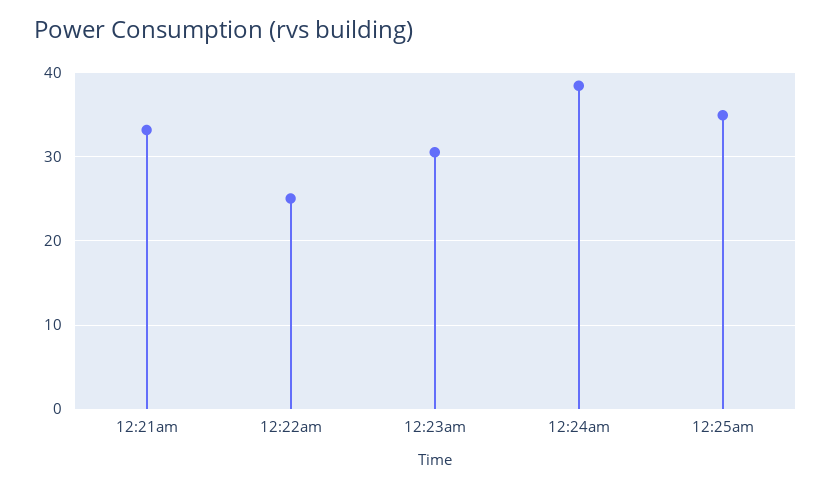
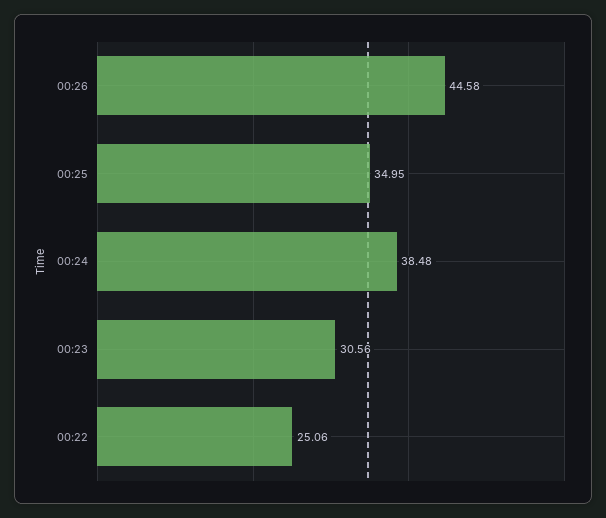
12:21am: 33 -> none
00:26: none -> 44.58

